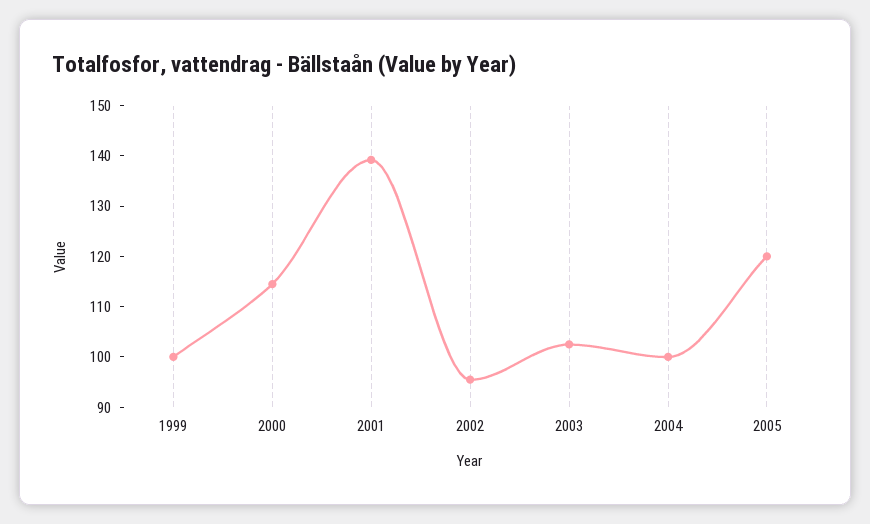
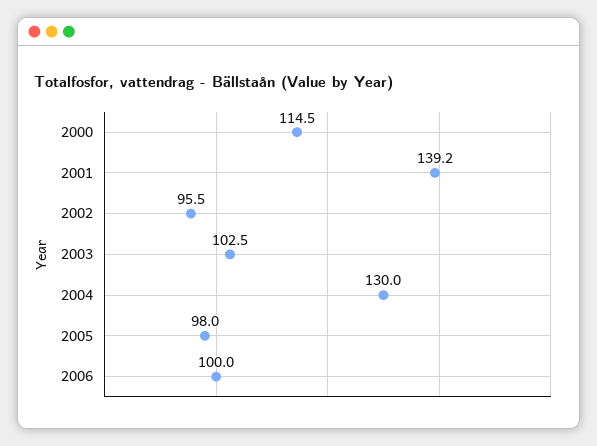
1999: 100 -> none
2004: 100 -> 130
2005: 120 -> 98
2006: none -> 100

